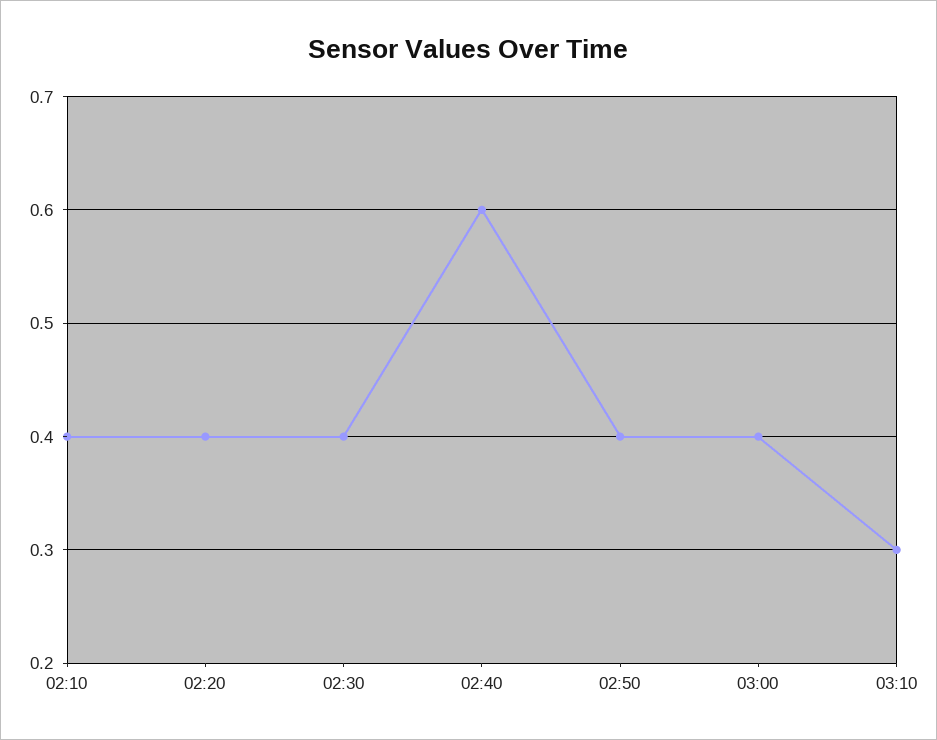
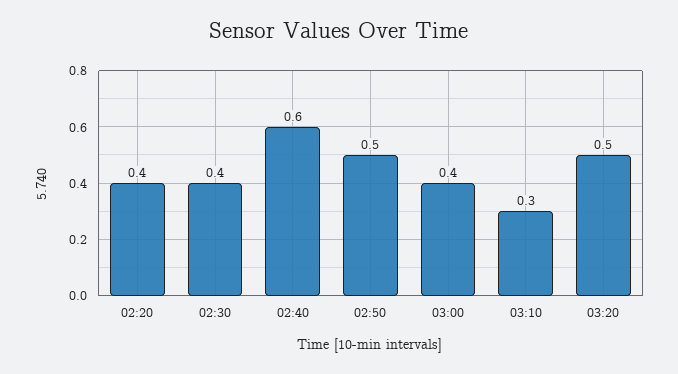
02:10: 0.4 -> none
02:50: 0.4 -> 0.5
03:20: none -> 0.5

